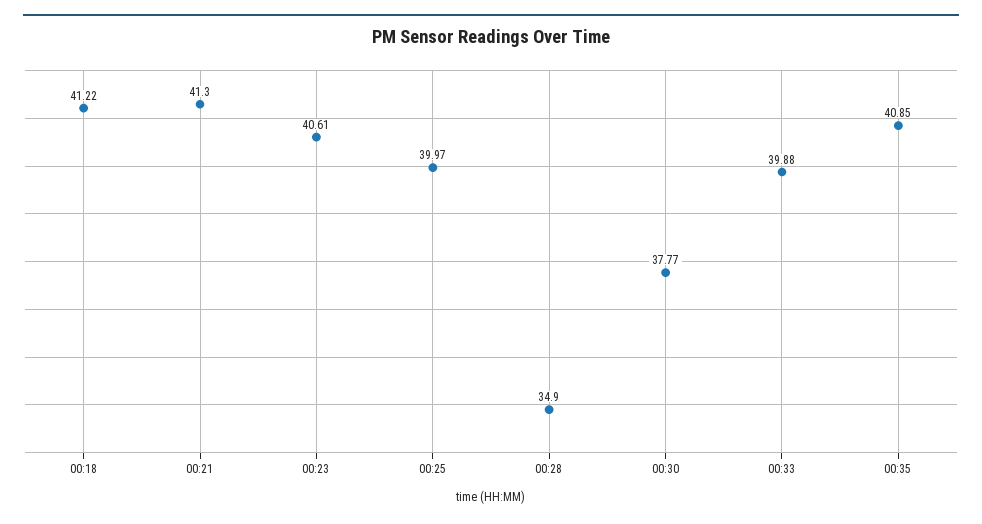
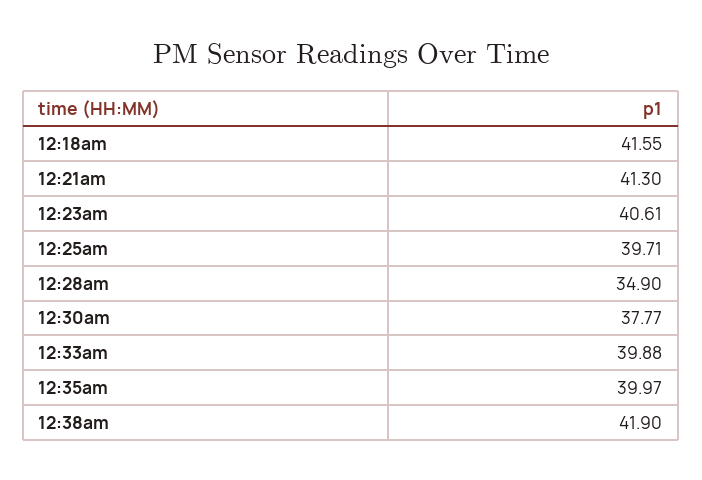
00:18: 41.22 -> 41.55
00:25: 39.97 -> 39.71
00:35: 40.85 -> 39.97
12:38am: none -> 41.9

